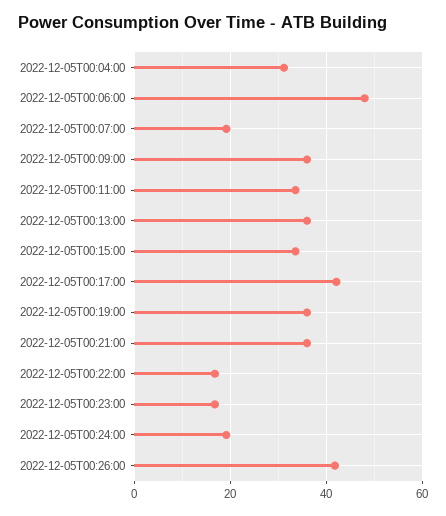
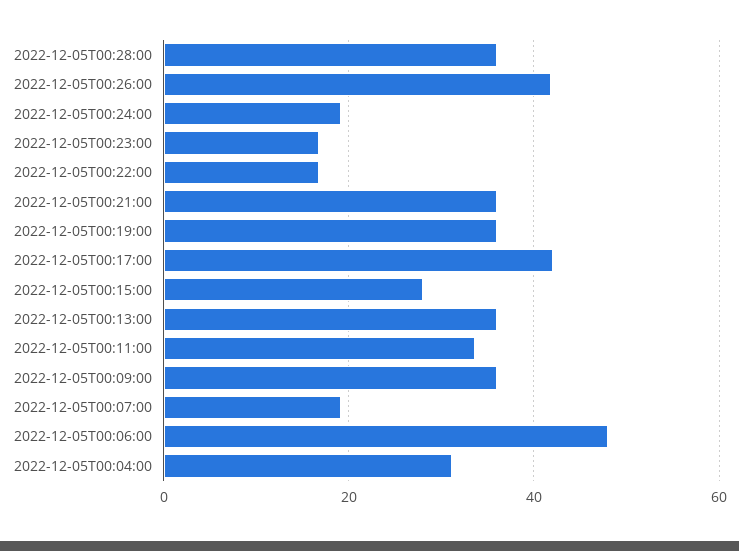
2022-12-05T00:15:00: 34 -> 28
2022-12-05T00:28:00: none -> 36

